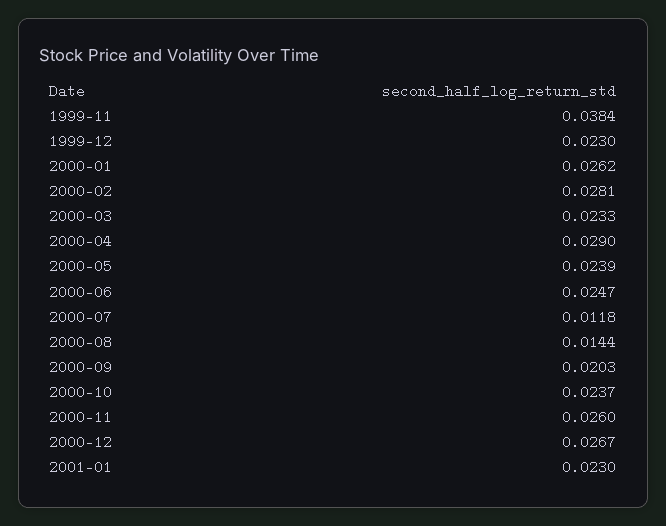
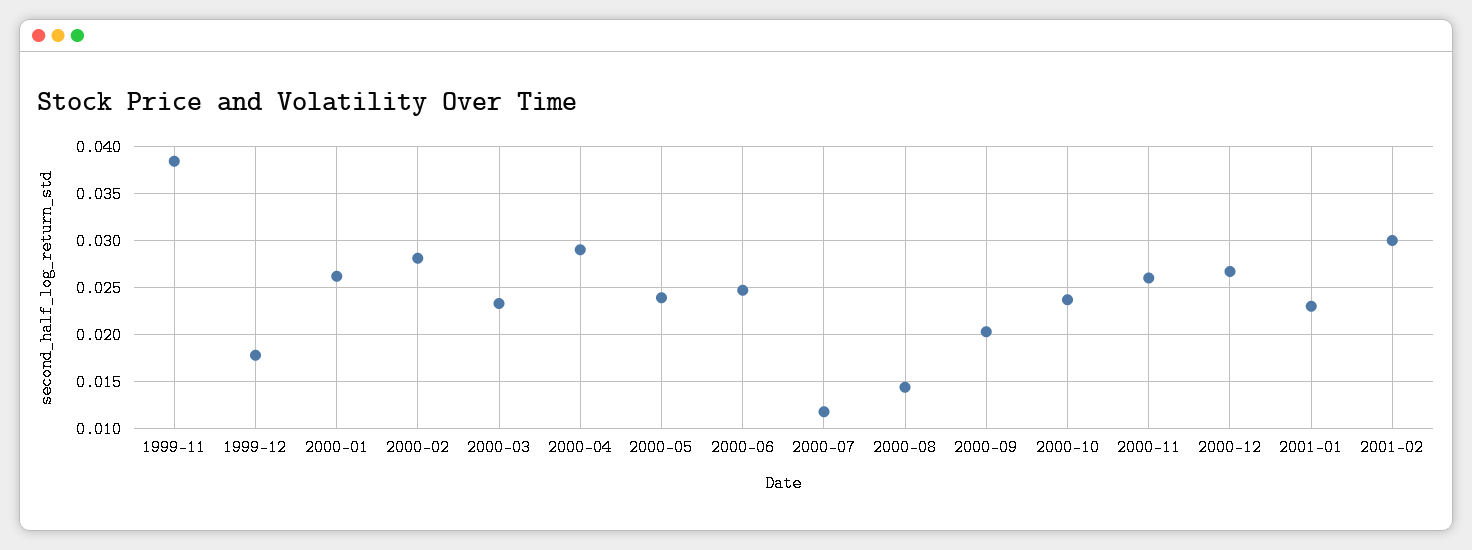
1999-12: 0.023 -> 0.018
2001-02: none -> 0.03

